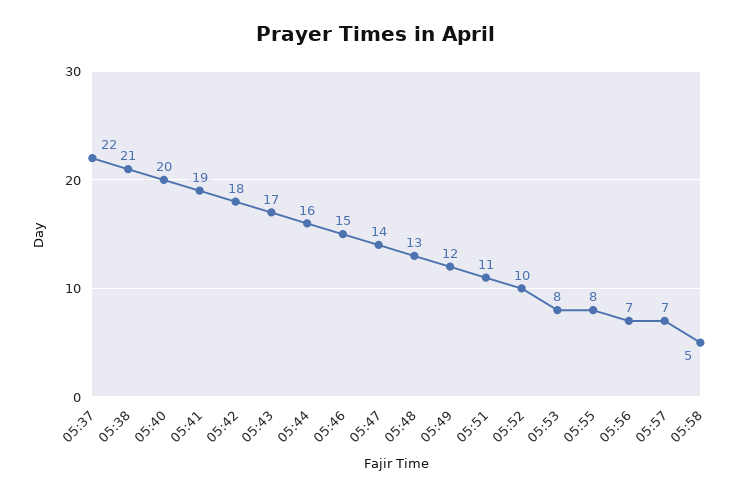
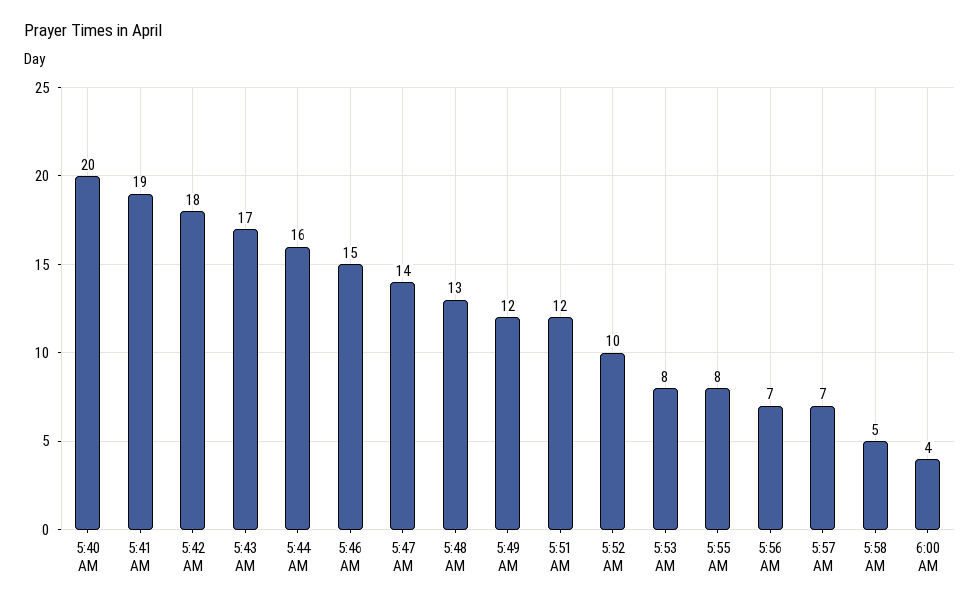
05:37: 22 -> none
05:38: 21 -> none
05:51: 11 -> 12
6:00 AM: none -> 4

